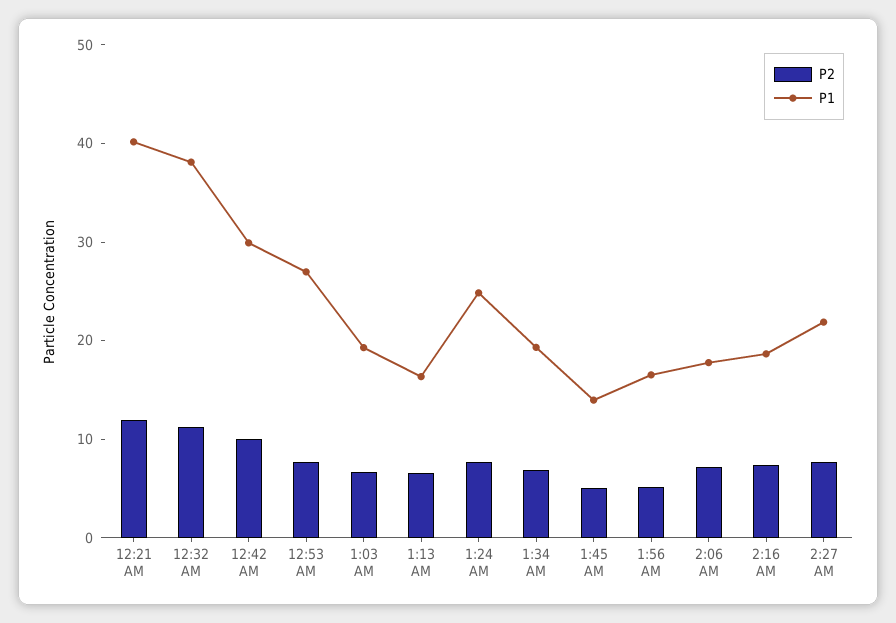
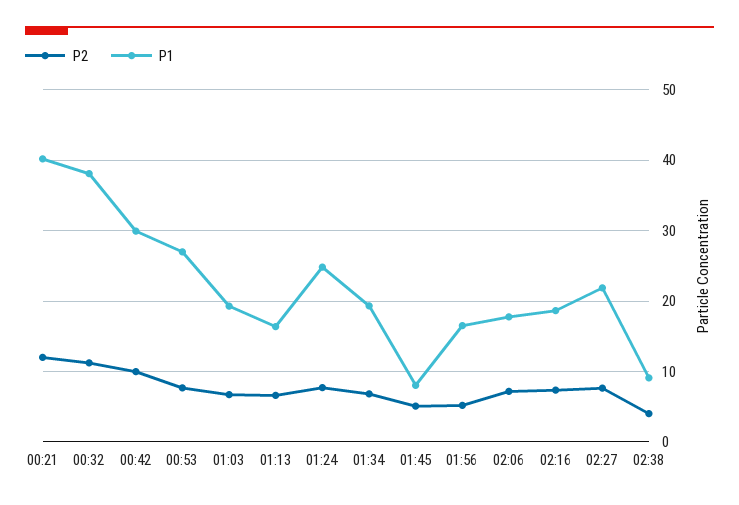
P1, 1:45 AM: 14 -> 8
P2, 02:38: none -> 4
P1, 02:38: none -> 9

